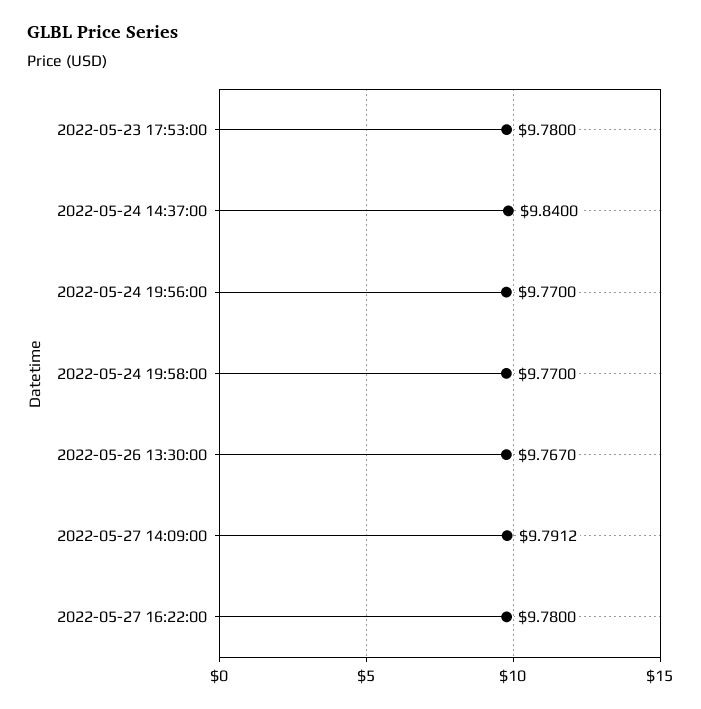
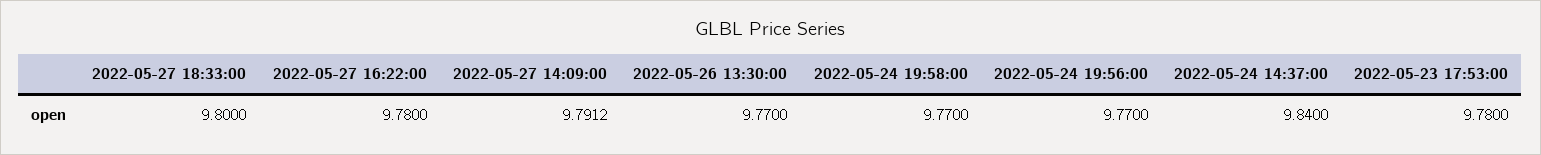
2022-05-26 13:30:00: 9.767 -> 9.77
2022-05-27 18:33:00: none -> 9.8

